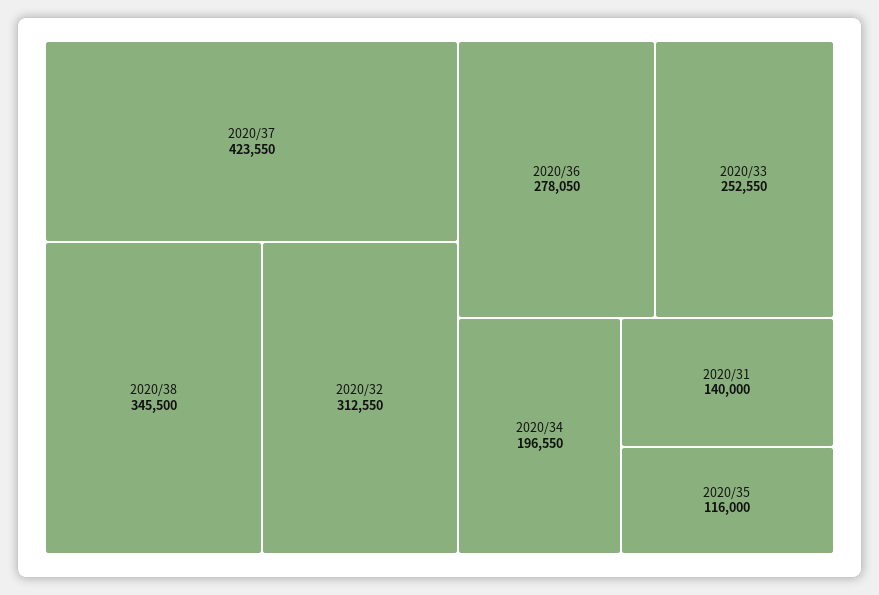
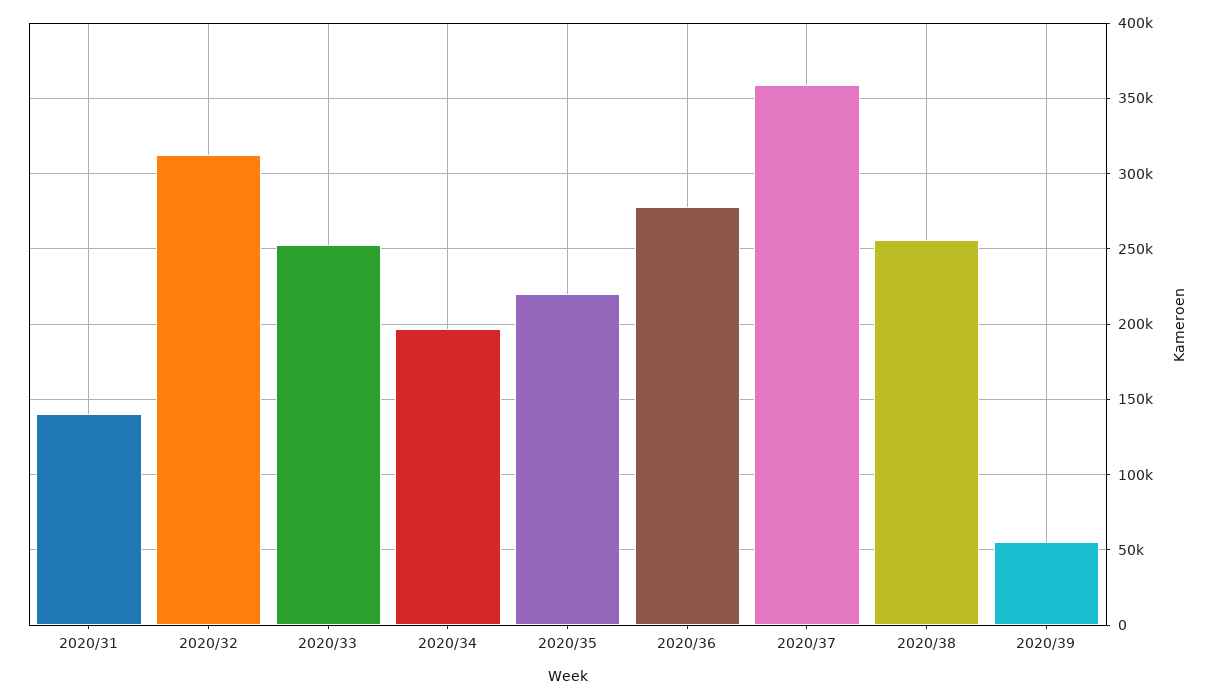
2020/37: 423550 -> 360000
2020/38: 345500 -> 255000
2020/35: 116000 -> 220000
2020/39: none -> 55000

